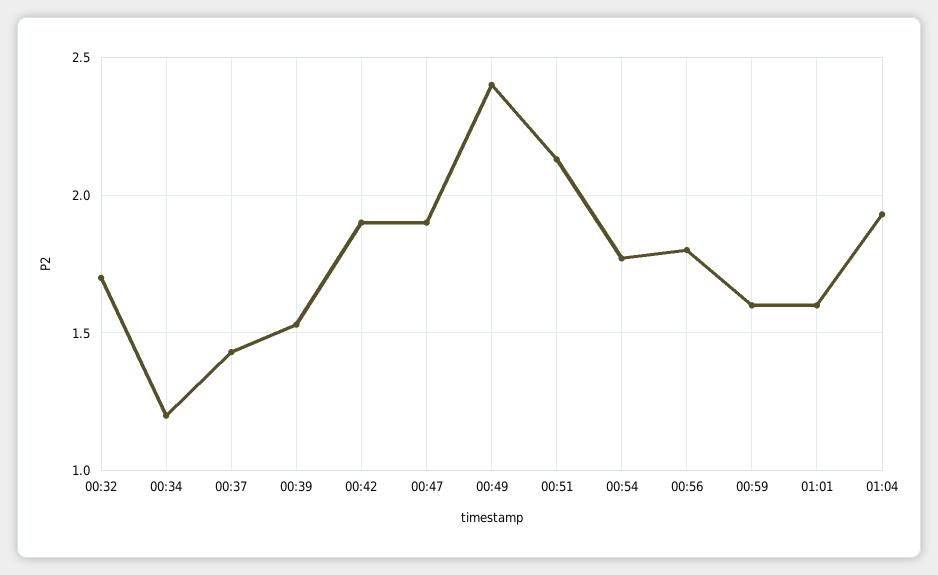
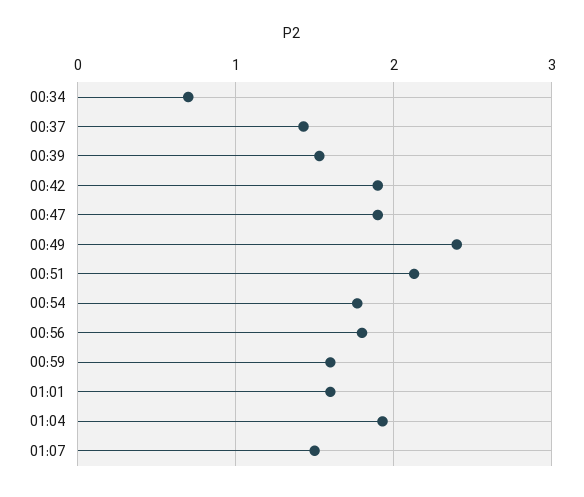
00:32: 1.7 -> none
00:34: 1.2 -> 0.7
01:07: none -> 1.5

